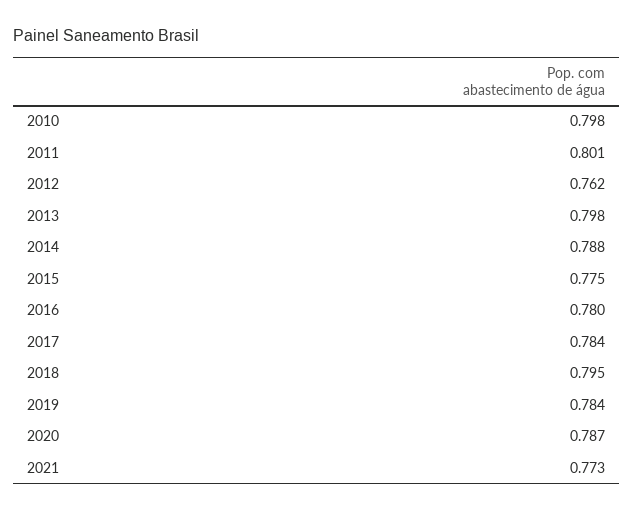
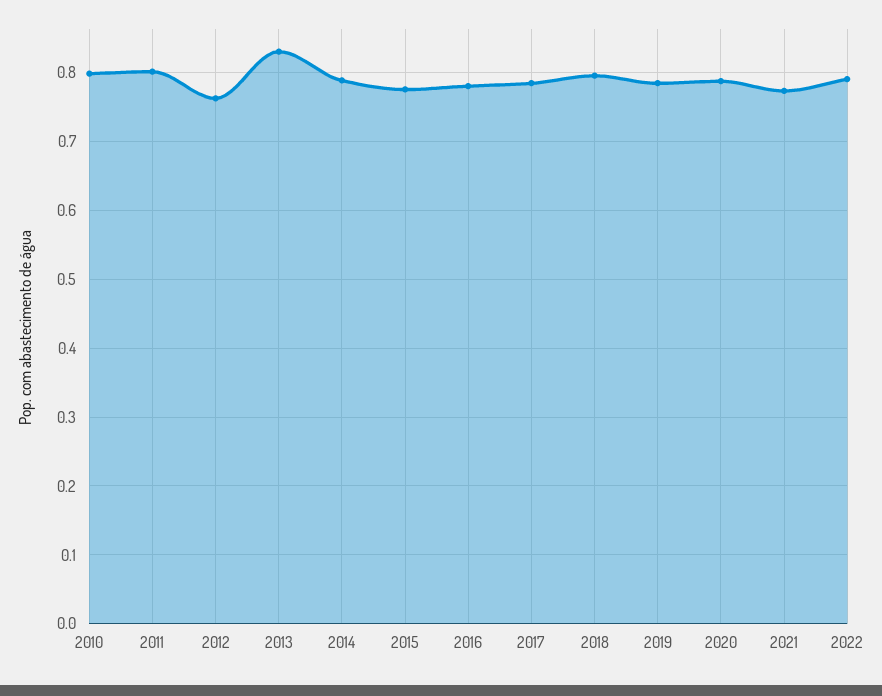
2013: 0.798 -> 0.83
2022: none -> 0.79

